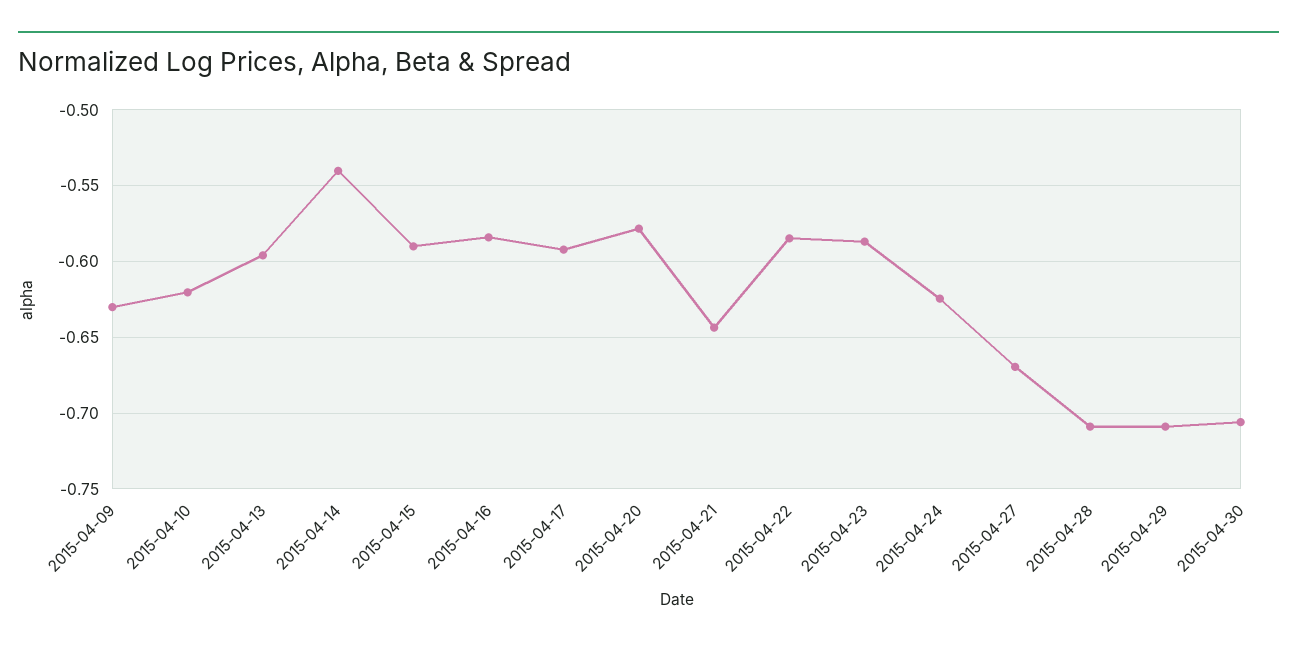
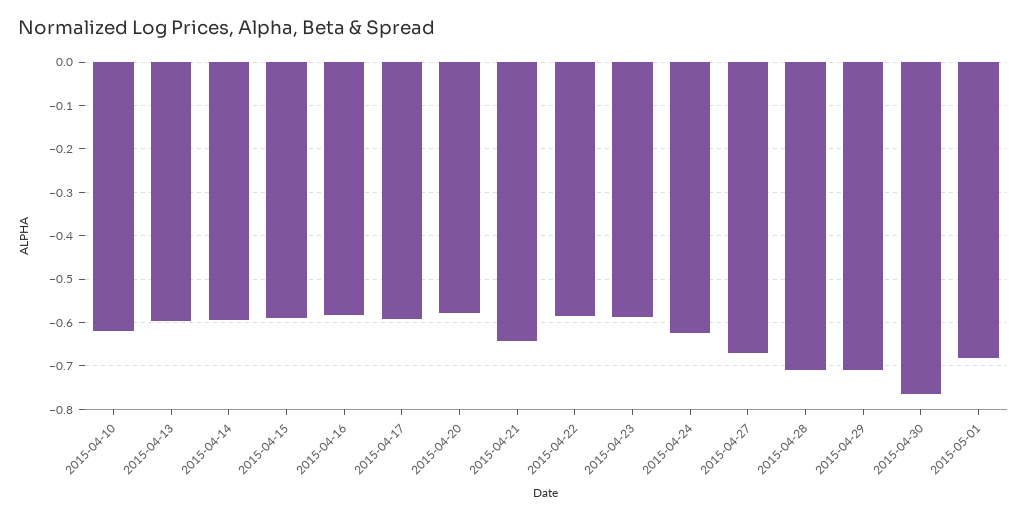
2015-04-09: -0.63 -> none
2015-04-14: -0.54 -> -0.6
2015-04-30: -0.705 -> -0.76
2015-05-01: none -> -0.68

